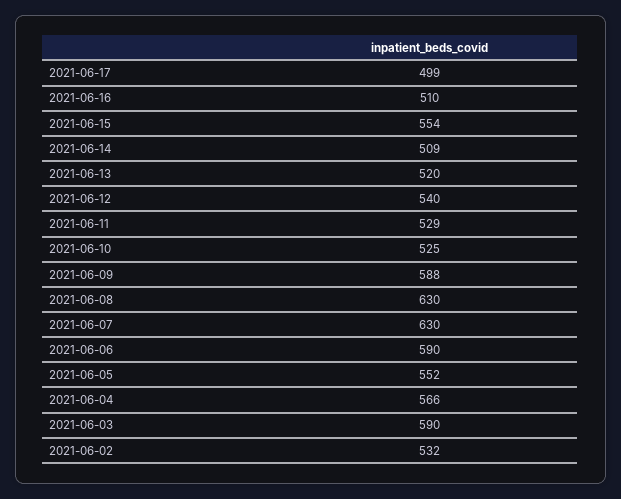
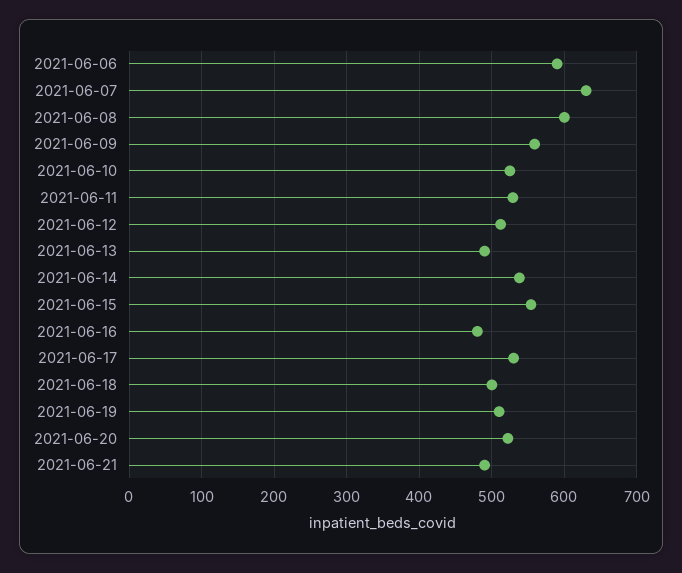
2021-06-17: 499 -> 530
2021-06-16: 510 -> 480
2021-06-14: 509 -> 540
2021-06-13: 520 -> 490
2021-06-12: 540 -> 510
2021-06-09: 588 -> 560
2021-06-08: 630 -> 600
2021-06-05: 552 -> none
2021-06-04: 566 -> none
2021-06-03: 590 -> none
2021-06-02: 532 -> none
2021-06-18: none -> 500
2021-06-19: none -> 510
2021-06-20: none -> 520
2021-06-21: none -> 490

